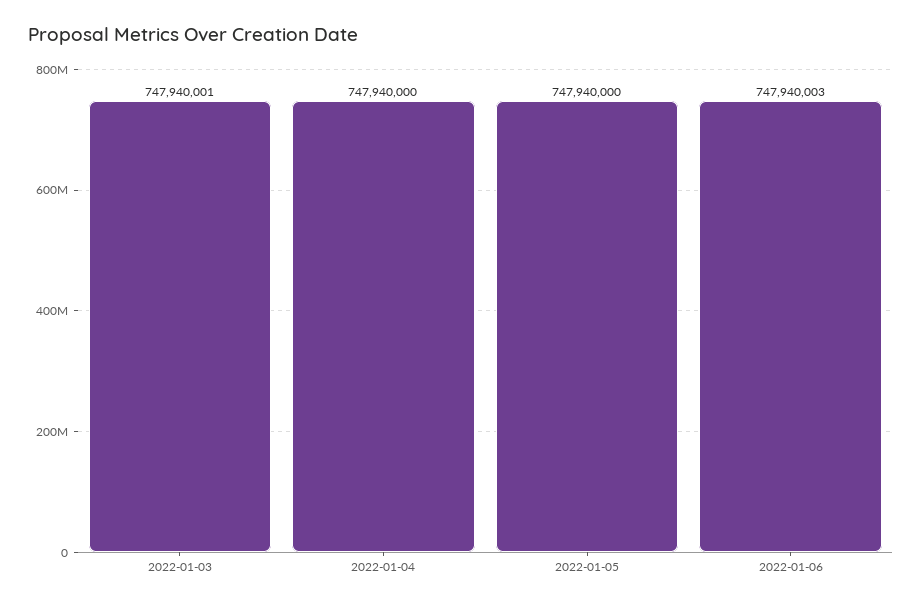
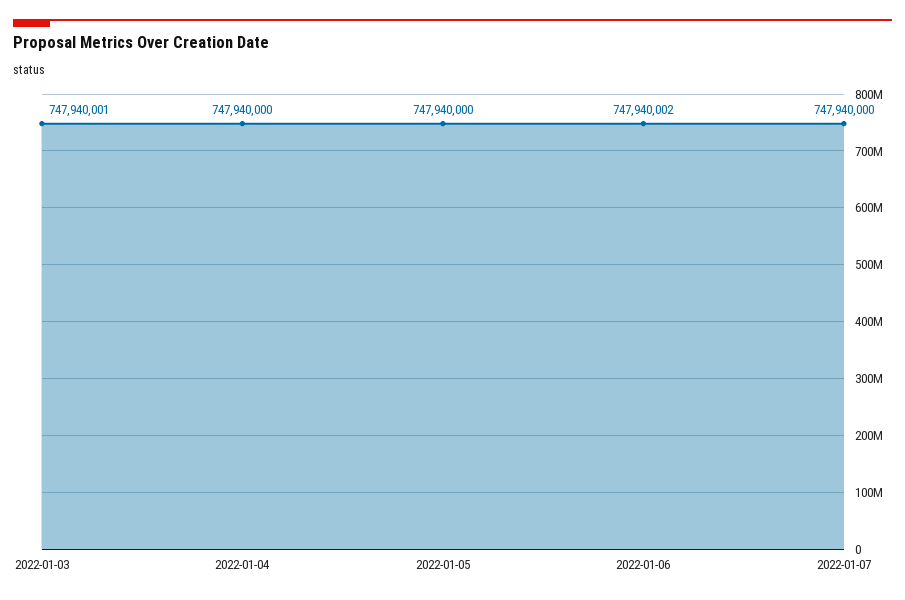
2022-01-06: 747940003 -> 747940002
2022-01-07: none -> 747940000

